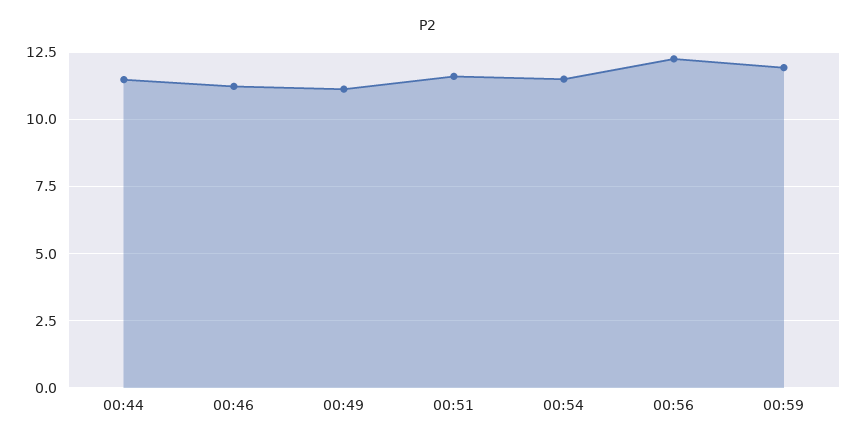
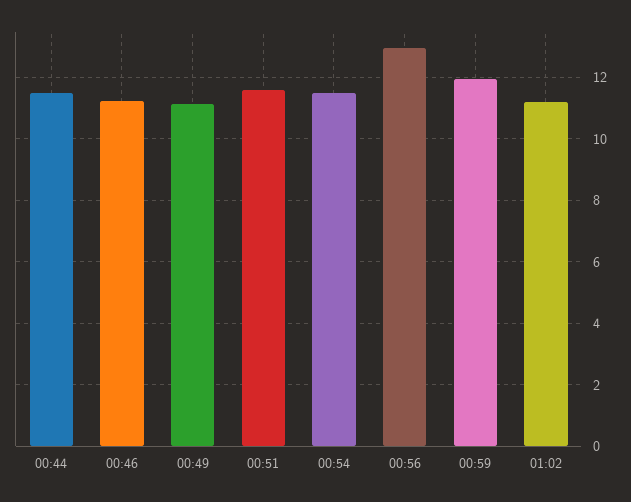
00:56: 12.25 -> 13
01:02: none -> 11.2

